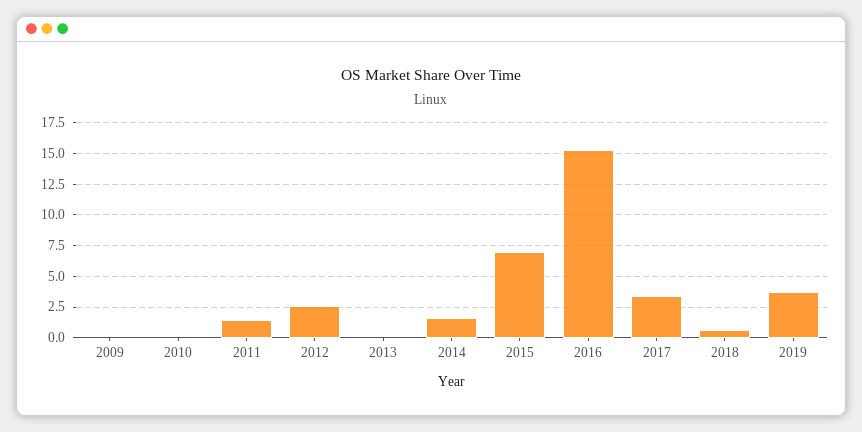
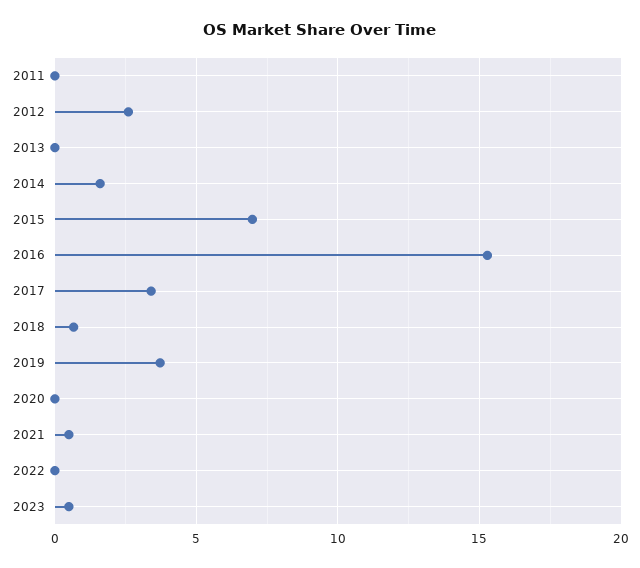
2009: 0 -> none
2010: 0 -> none
2011: 1.5 -> 0
2020: none -> 0
2021: none -> 0.5
2022: none -> 0
2023: none -> 0.5

